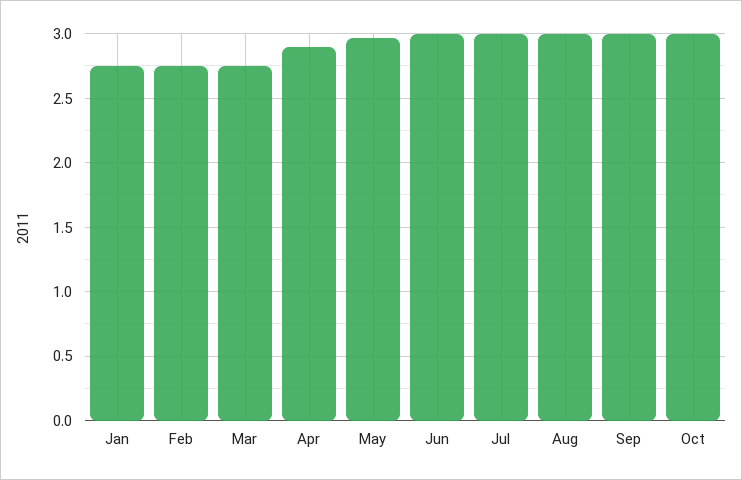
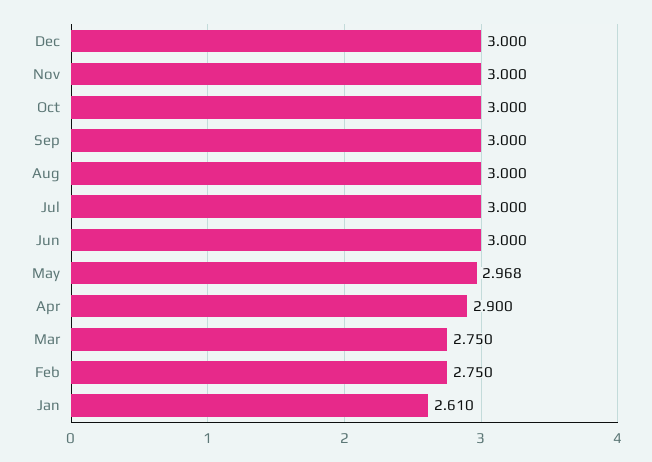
Jan: 2.75 -> 2.61
Dec: none -> 3
Nov: none -> 3

